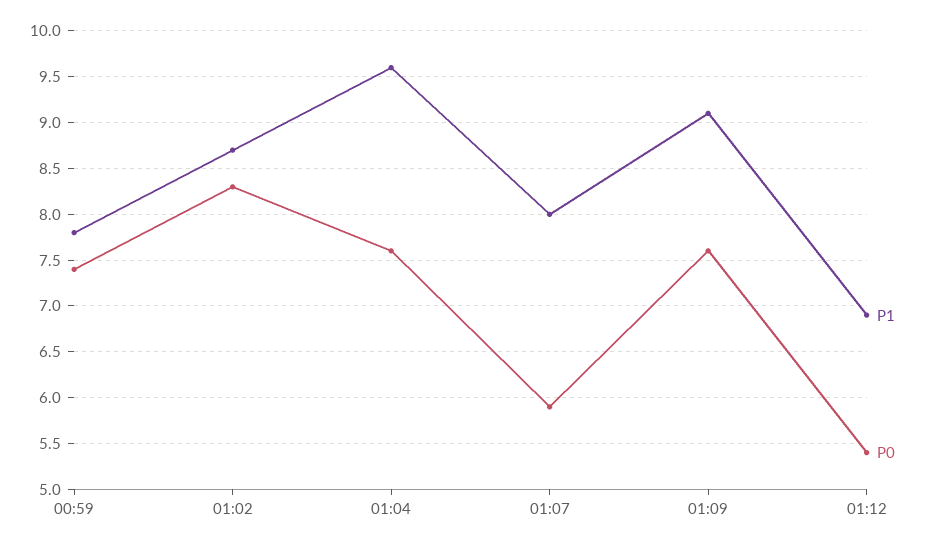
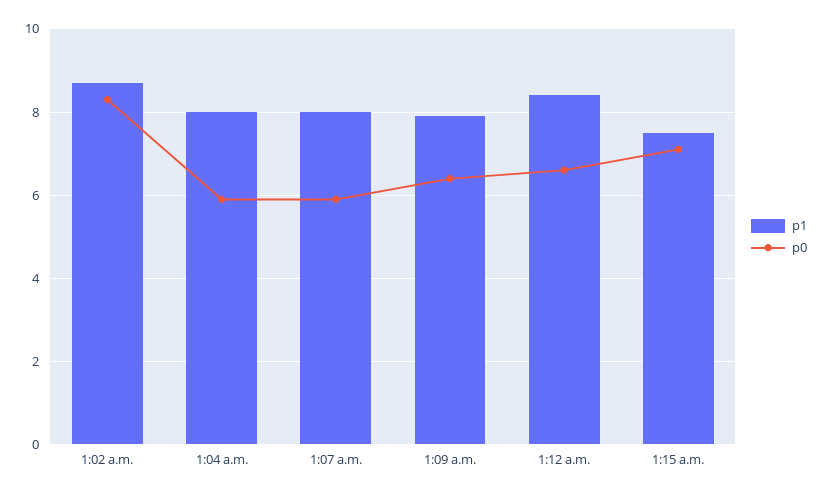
P1, 00:59: 7.8 -> none
P0, 00:59: 7.4 -> none
P1, 01:04: 9.6 -> 8
P0, 01:04: 7.6 -> 6
P1, 01:09: 9.1 -> 8
P0, 01:09: 7.6 -> 6.5
P1, 01:12: 6.9 -> 8.5
P0, 01:12: 5.4 -> 6.5
P1, 1:15 a.m.: none -> 7.5
P0, 1:15 a.m.: none -> 7

